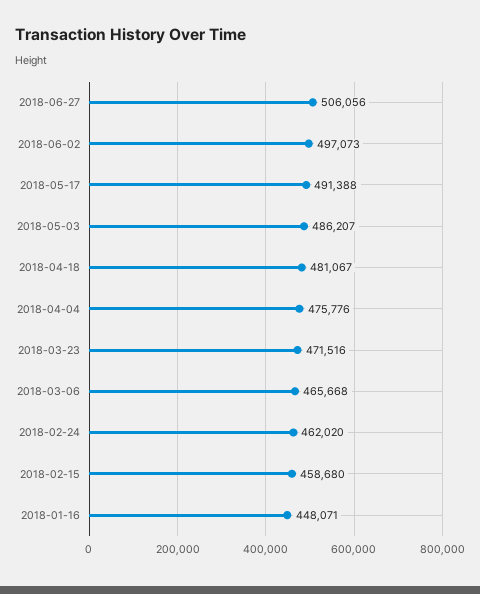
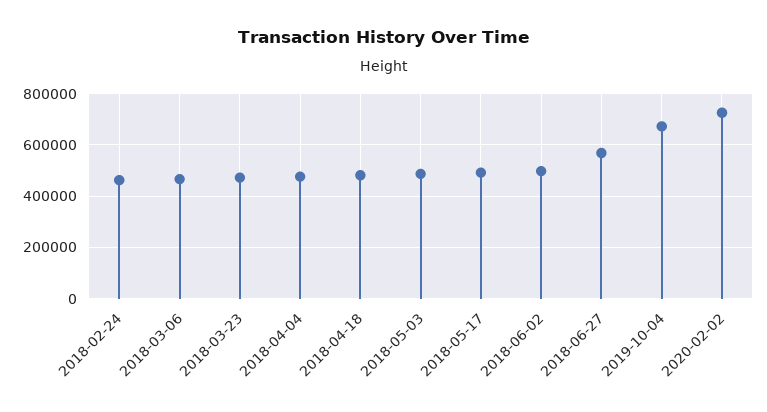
2018-06-27: 506056 -> 575000
2018-02-15: 458680 -> none
2018-01-16: 448071 -> none
2019-10-04: none -> 675000
2020-02-02: none -> 725000

